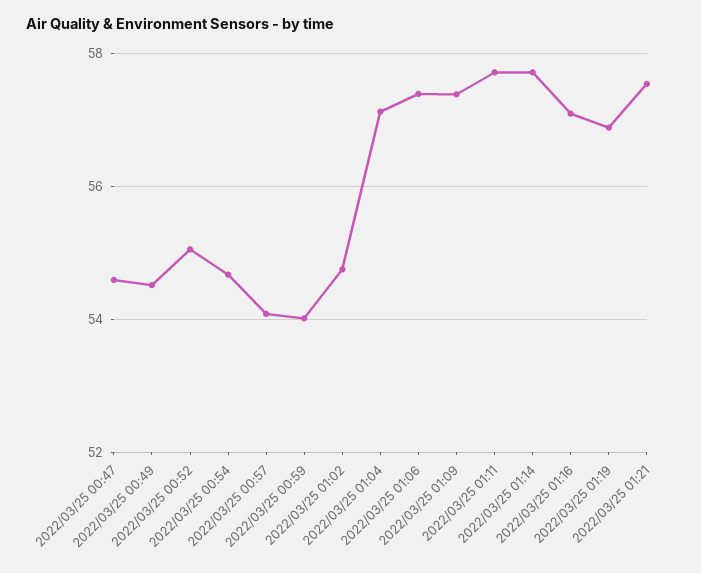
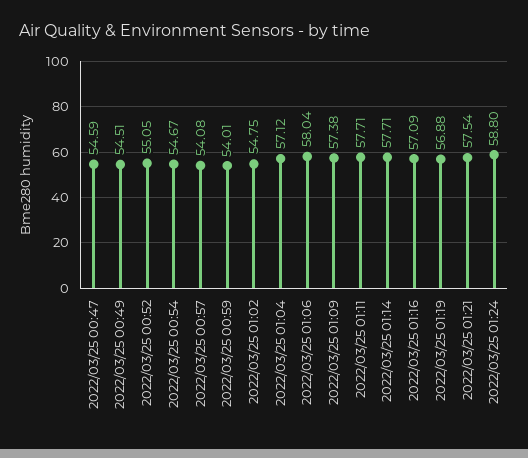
2022/03/25 01:06: 57.4 -> 58.04
2022/03/25 01:24: none -> 58.8

